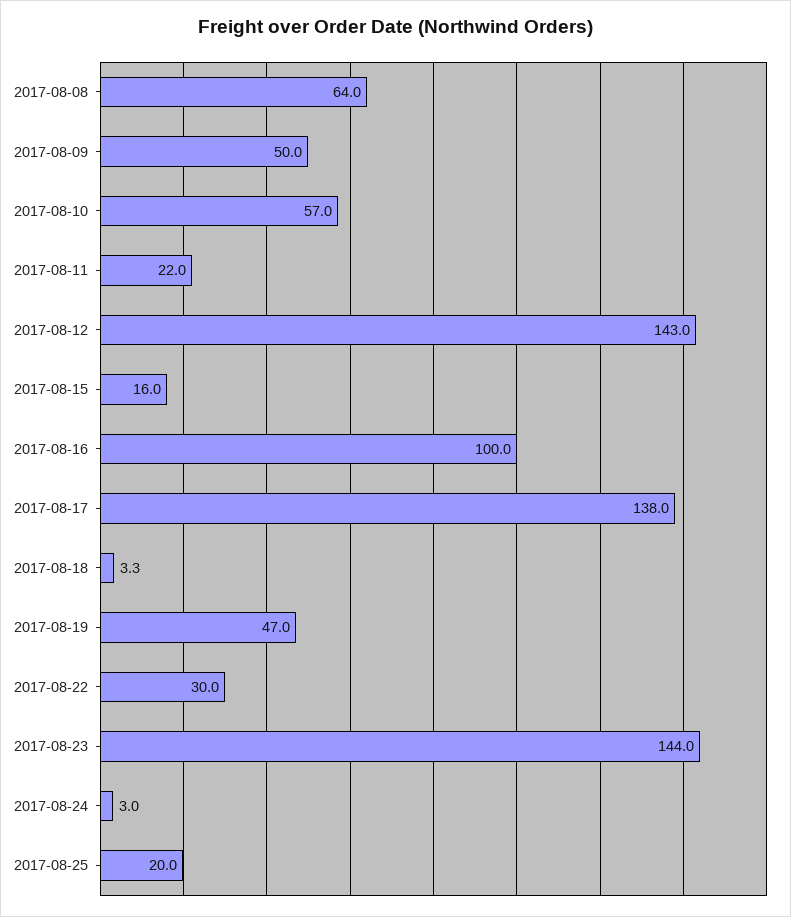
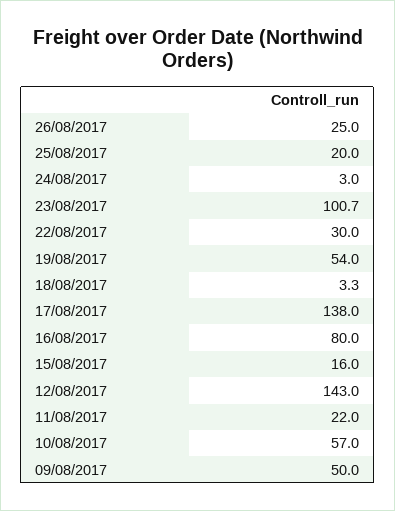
2017-08-08: 64 -> none
2017-08-16: 100 -> 80
2017-08-19: 47 -> 54
2017-08-23: 144 -> 100.7
26/08/2017: none -> 25

